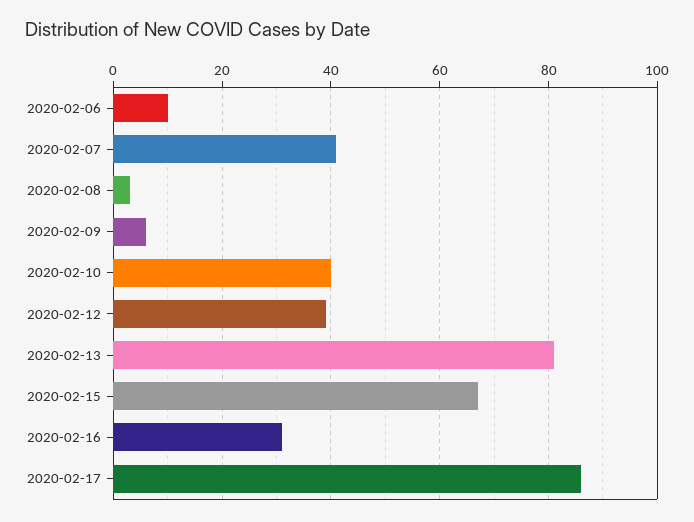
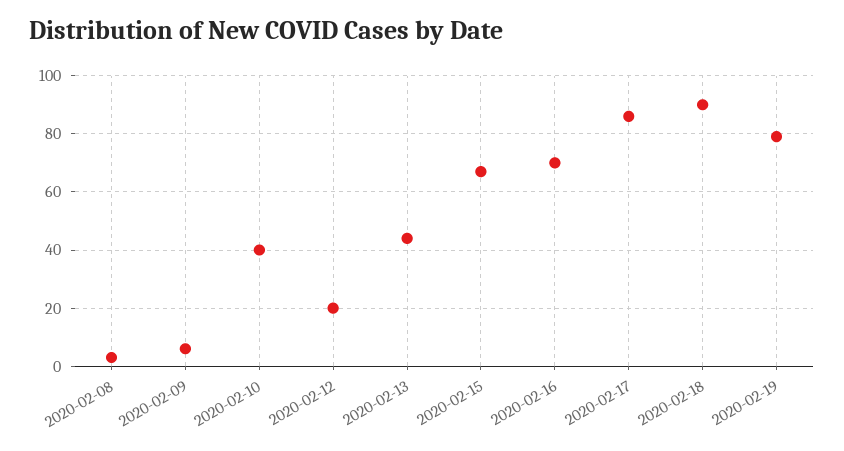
2020-02-06: 10 -> none
2020-02-07: 40 -> none
2020-02-12: 40 -> 20
2020-02-13: 80 -> 45
2020-02-16: 30 -> 70
2020-02-18: none -> 90
2020-02-19: none -> 80

